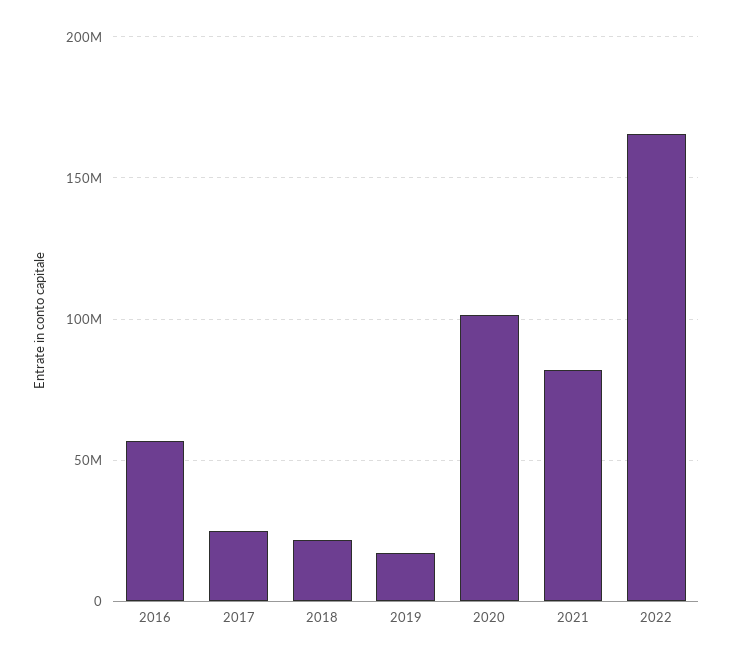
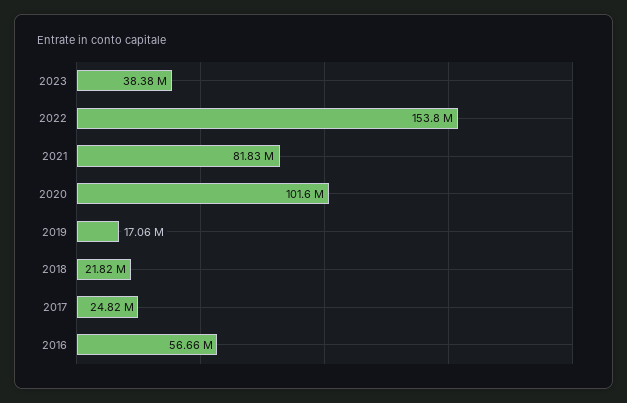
2022: 165000000 -> 153800000
2023: none -> 38380000

